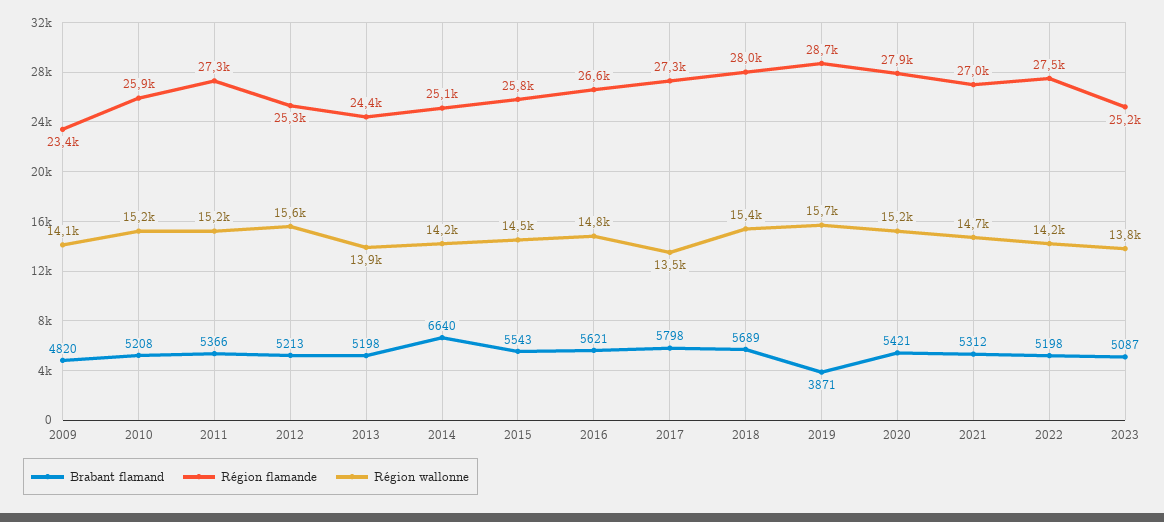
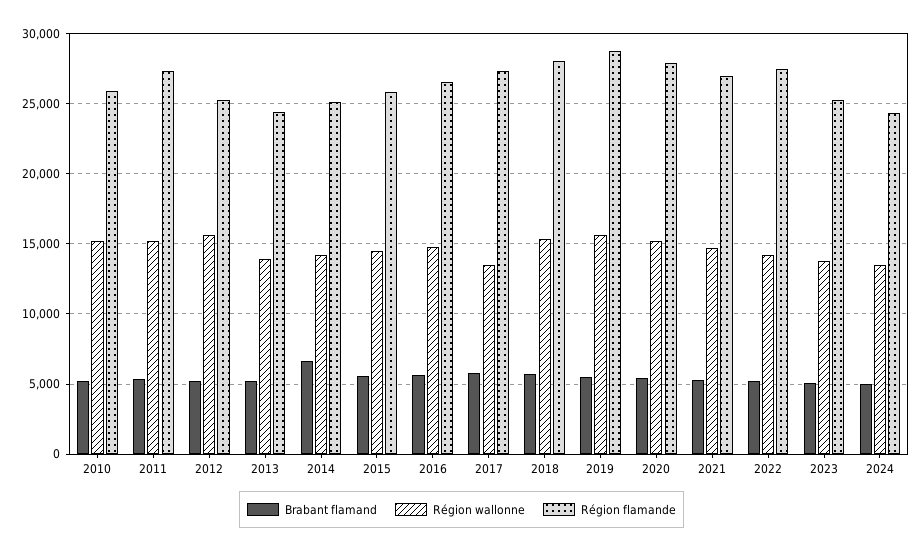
Brabant flamand, 2009: 4820 -> none
Région flamande, 2009: 23400 -> none
Région wallonne, 2009: 14100 -> none
Brabant flamand, 2019: 3871 -> 5500
Brabant flamand, 2024: none -> 5000
Région wallonne, 2024: none -> 13500
Région flamande, 2024: none -> 24500

